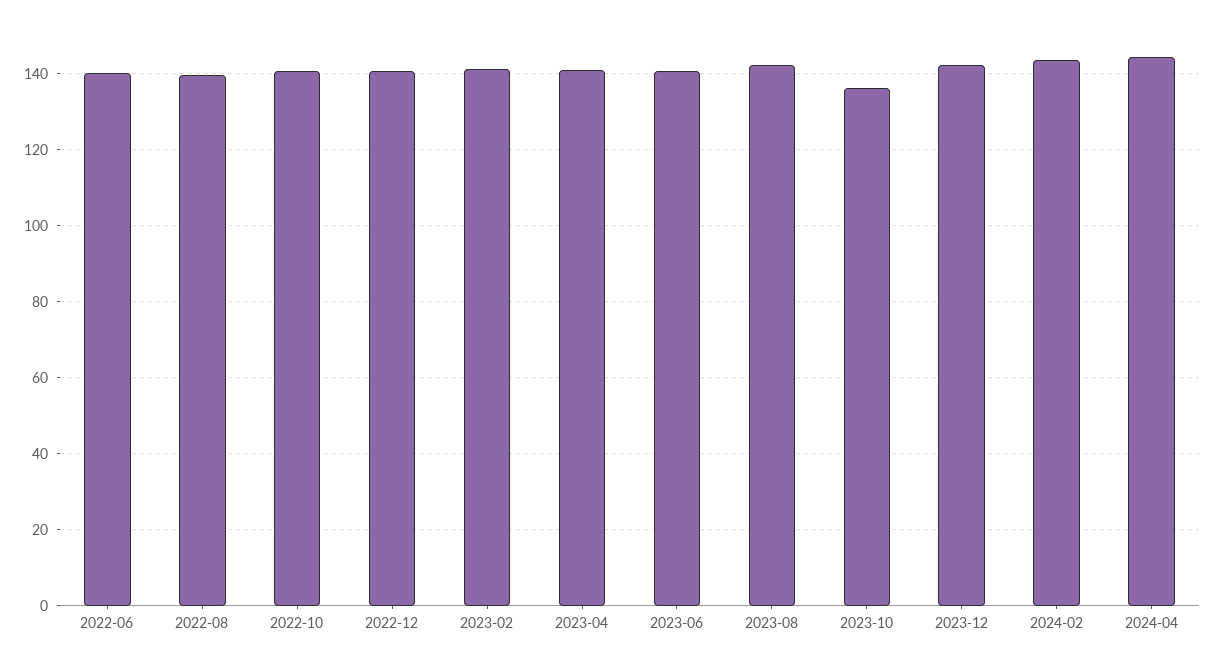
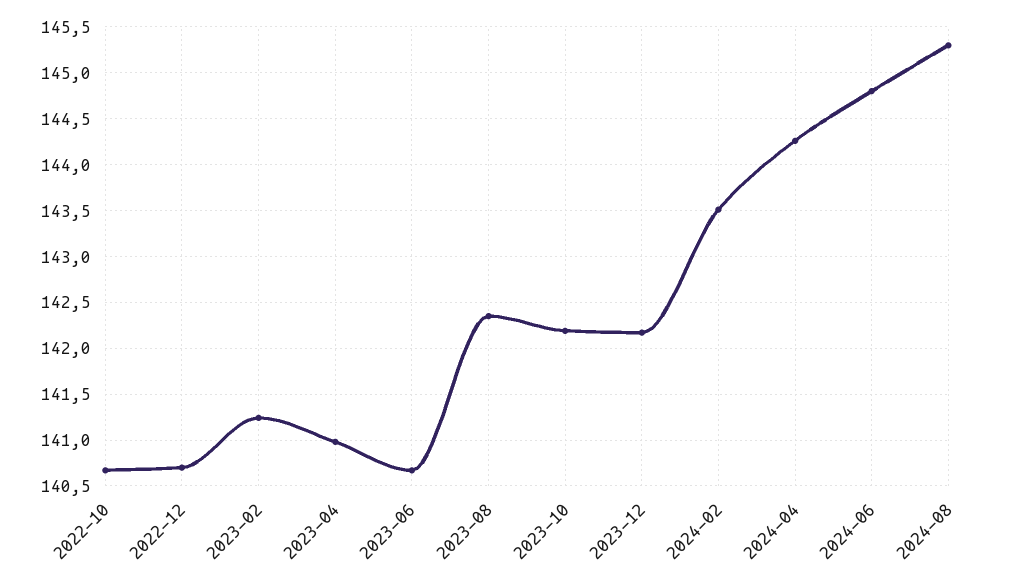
2022-06: 140 -> none
2022-08: 140 -> none
2023-10: 136 -> 142.2
2024-06: none -> 144.8
2024-08: none -> 145.3

